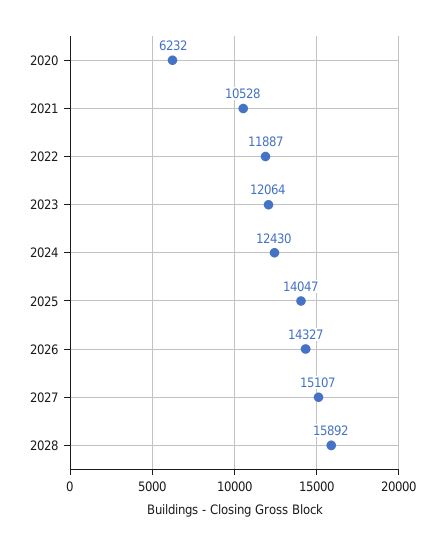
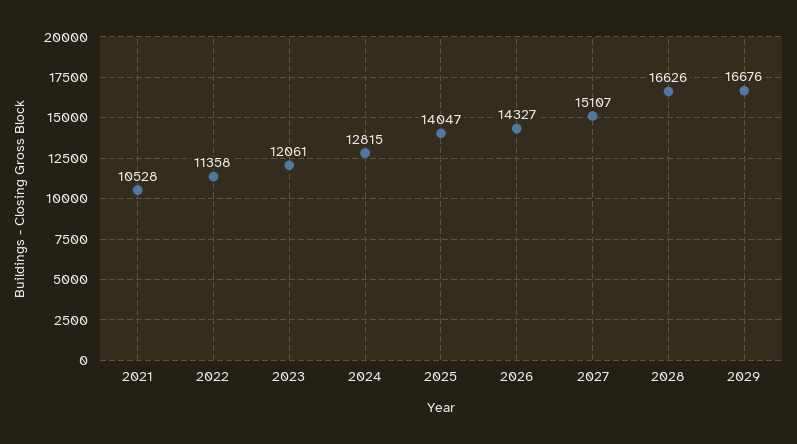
2020: 6232 -> none
2022: 11887 -> 11358
2023: 12064 -> 12061
2024: 12430 -> 12815
2028: 15892 -> 16626
2029: none -> 16676

